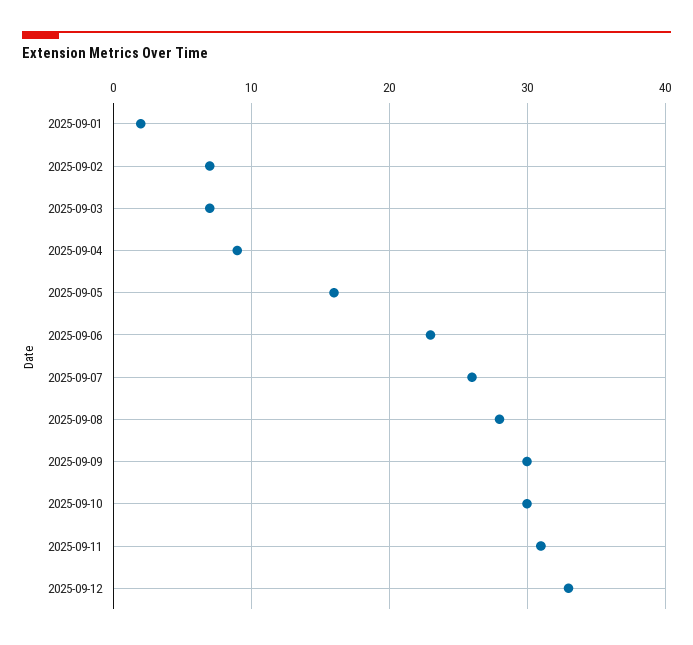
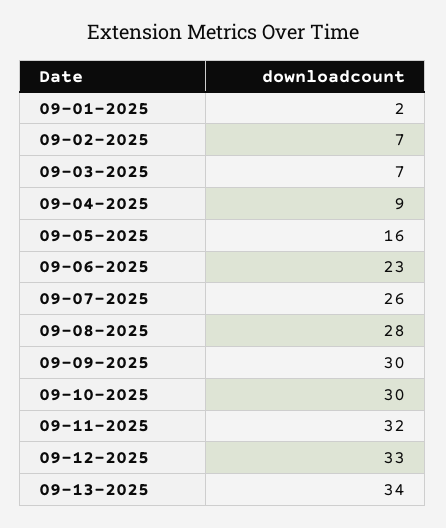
2025-09-11: 31 -> 32
09-13-2025: none -> 34

